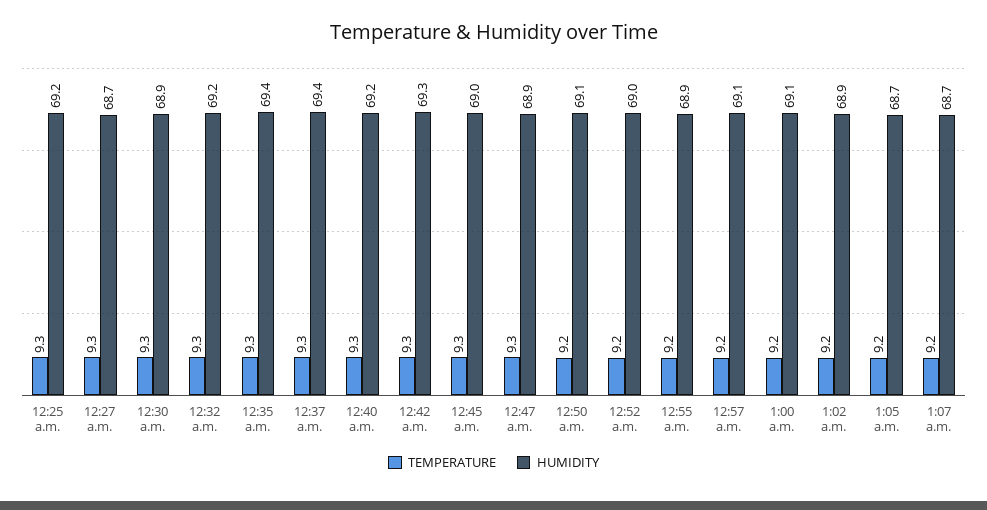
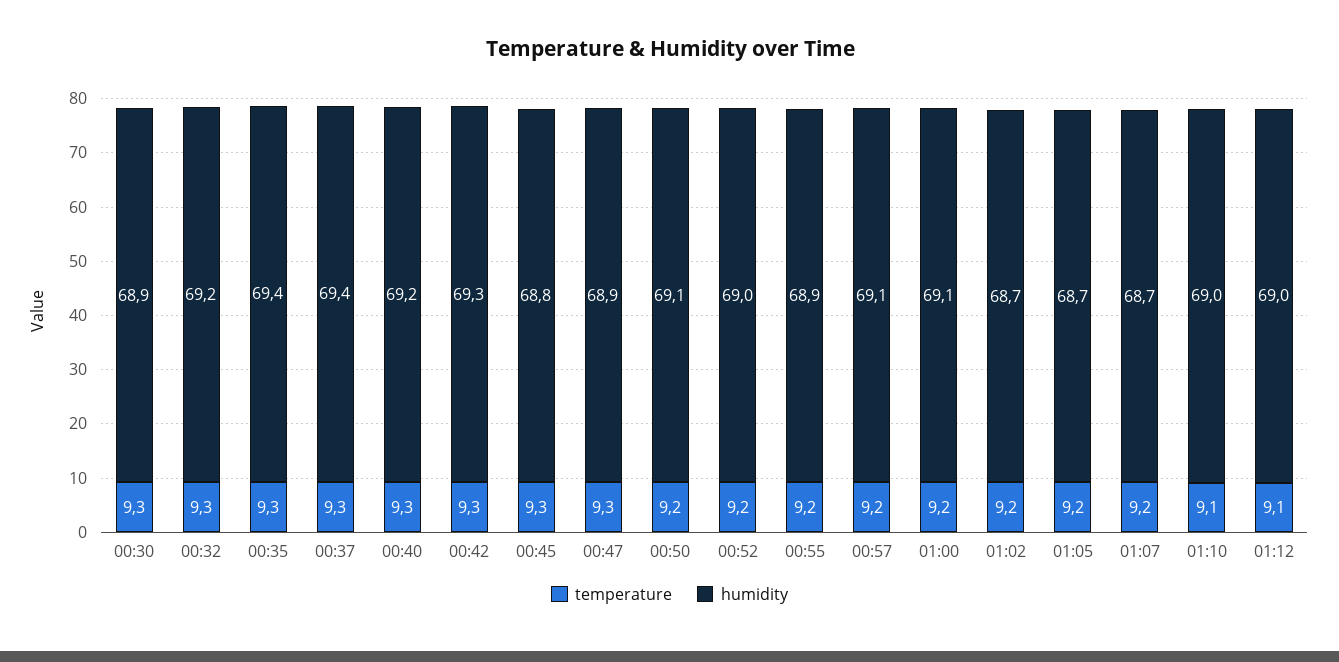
TEMPERATURE, 12:25 a.m.: 9.3 -> none
HUMIDITY, 12:25 a.m.: 69.2 -> none
TEMPERATURE, 12:27 a.m.: 9.3 -> none
HUMIDITY, 12:27 a.m.: 68.7 -> none
HUMIDITY, 12:45 a.m.: 69 -> 68.8
HUMIDITY, 1:02 a.m.: 68.9 -> 68.7
TEMPERATURE, 01:10: none -> 9.1
HUMIDITY, 01:10: none -> 69
TEMPERATURE, 01:12: none -> 9.1
HUMIDITY, 01:12: none -> 69

